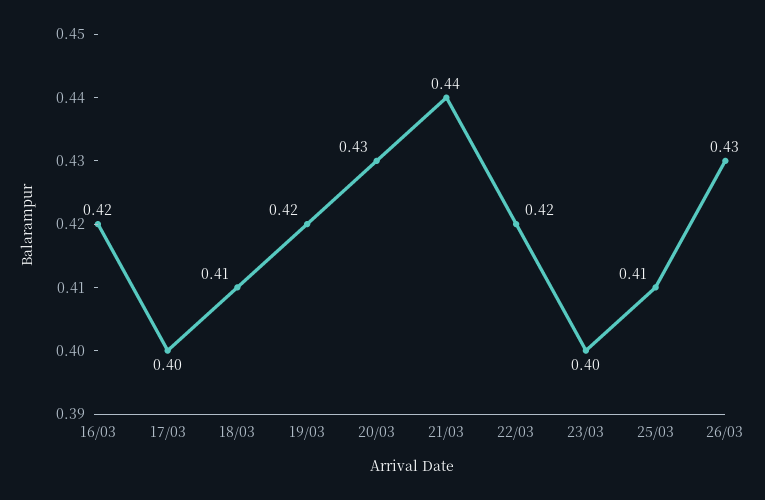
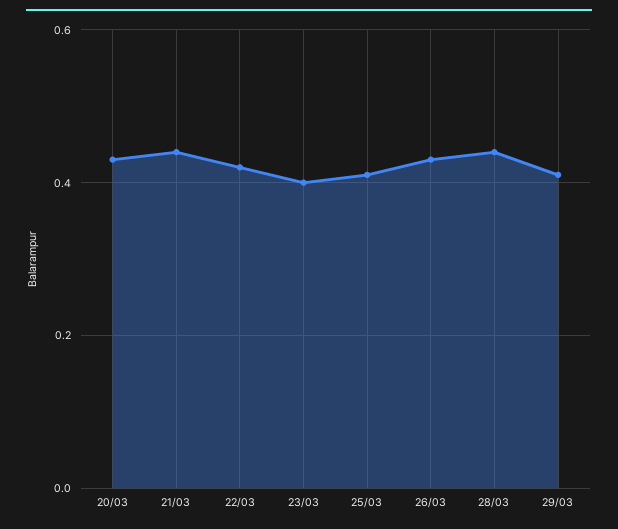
16/03: 0.42 -> none
17/03: 0.4 -> none
18/03: 0.41 -> none
19/03: 0.42 -> none
28/03: none -> 0.45
29/03: none -> 0.4

